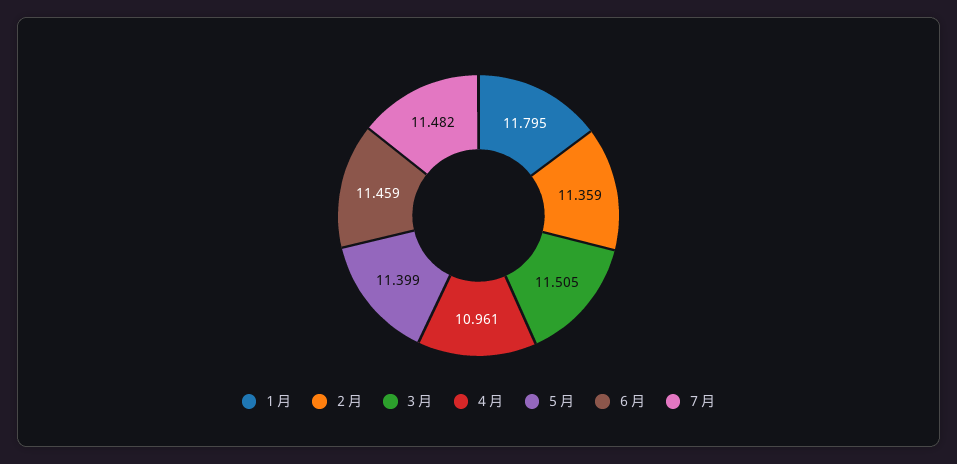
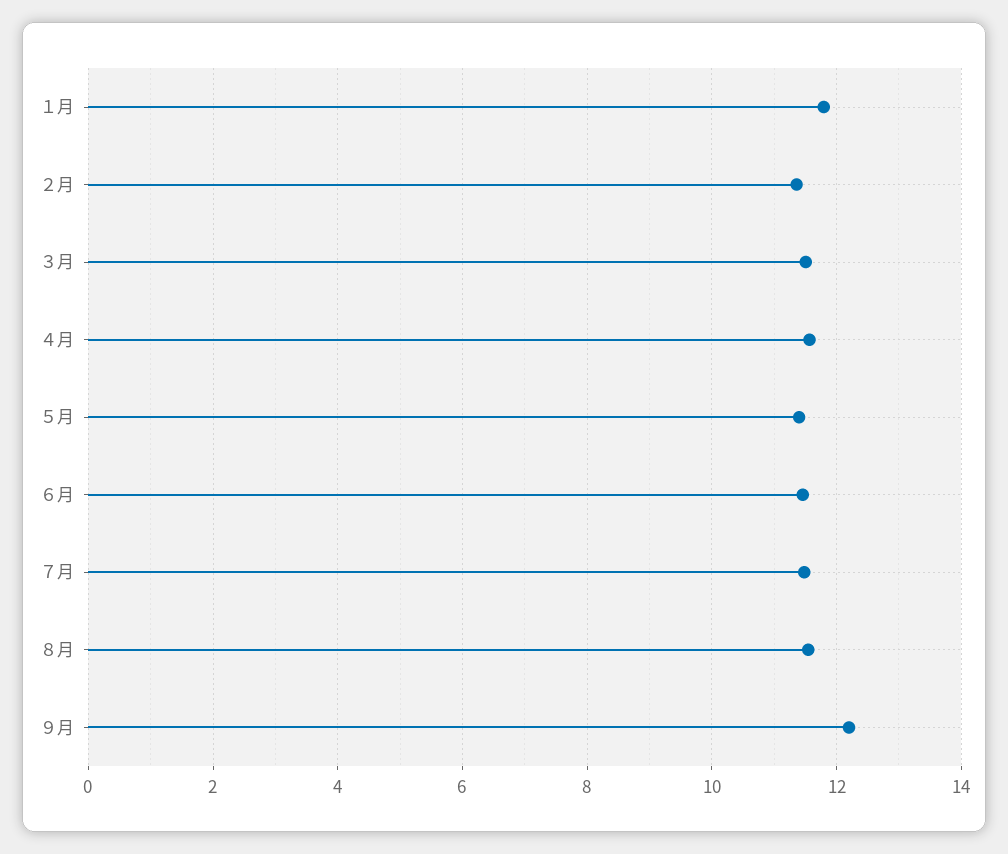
４月: 10.961 -> 11.6
８月: none -> 11.6
９月: none -> 12.2

